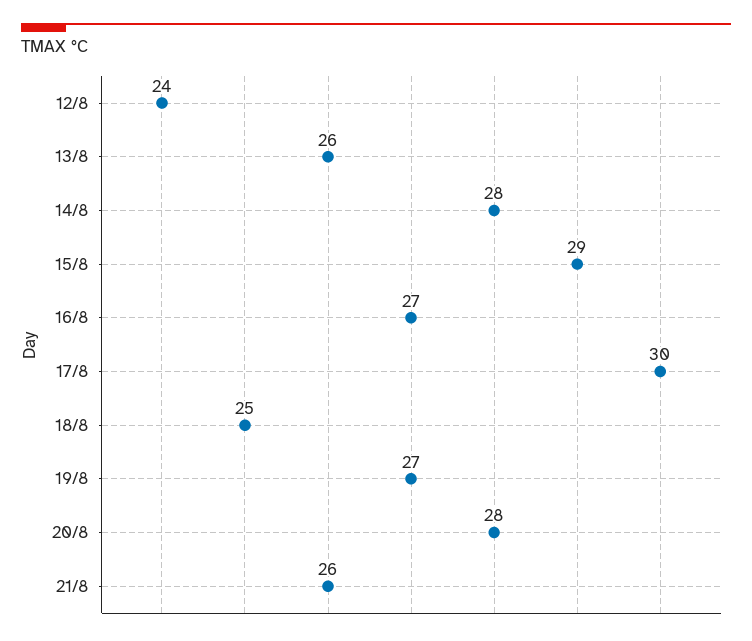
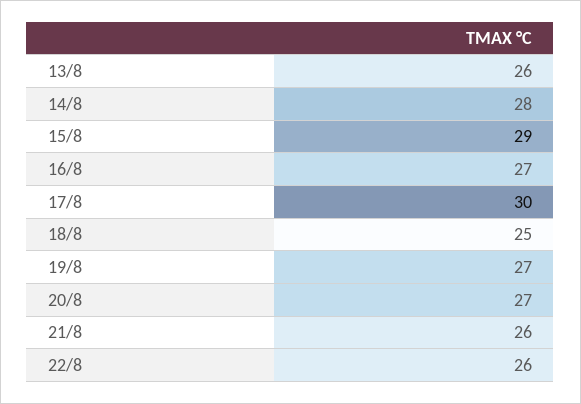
12/8: 24 -> none
20/8: 28 -> 27
22/8: none -> 26

